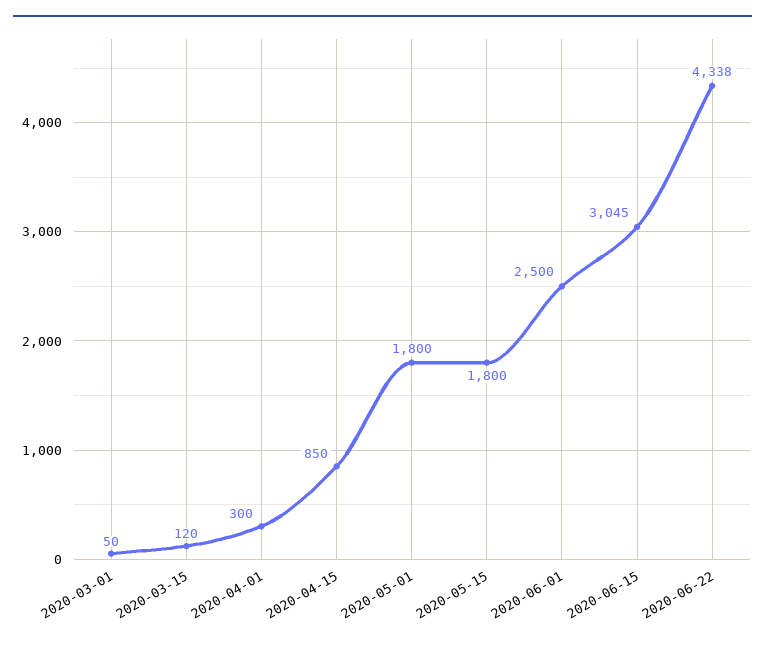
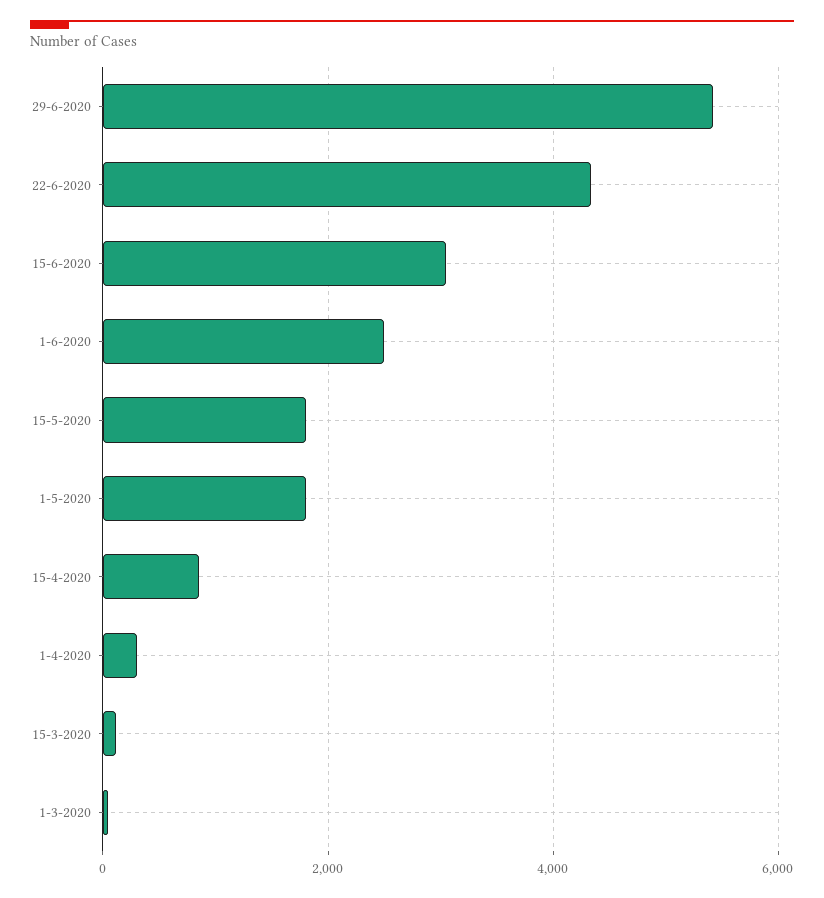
29-6-2020: none -> 5400

